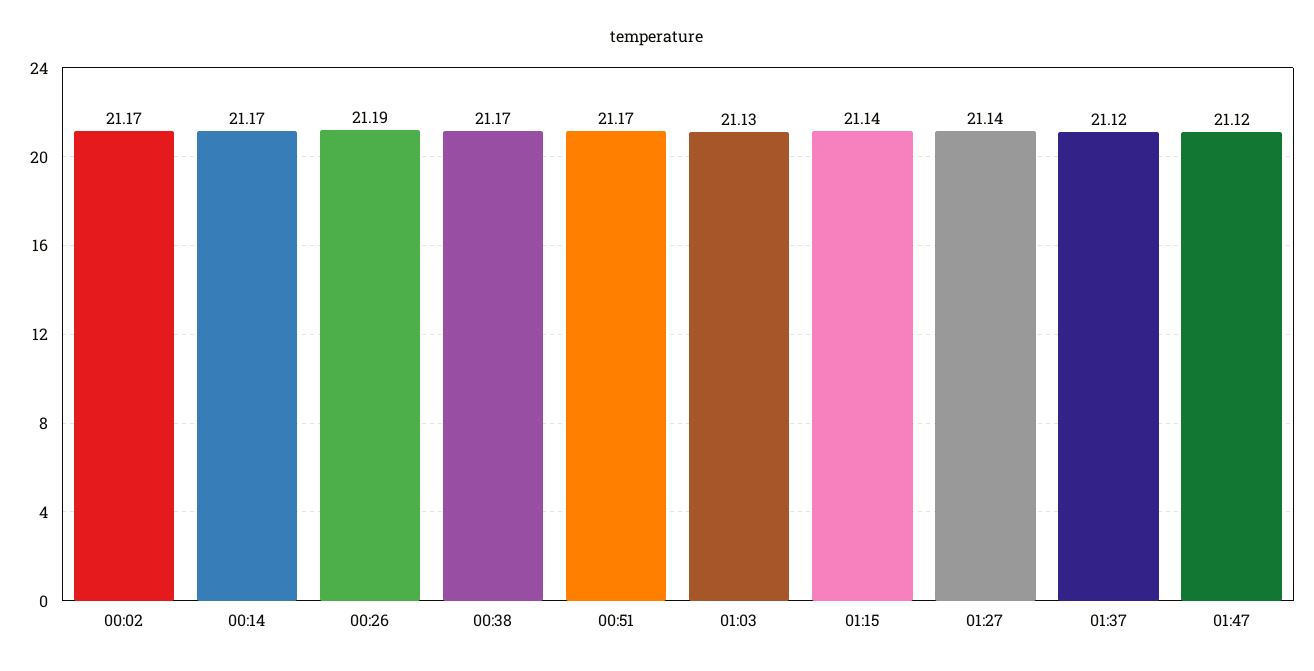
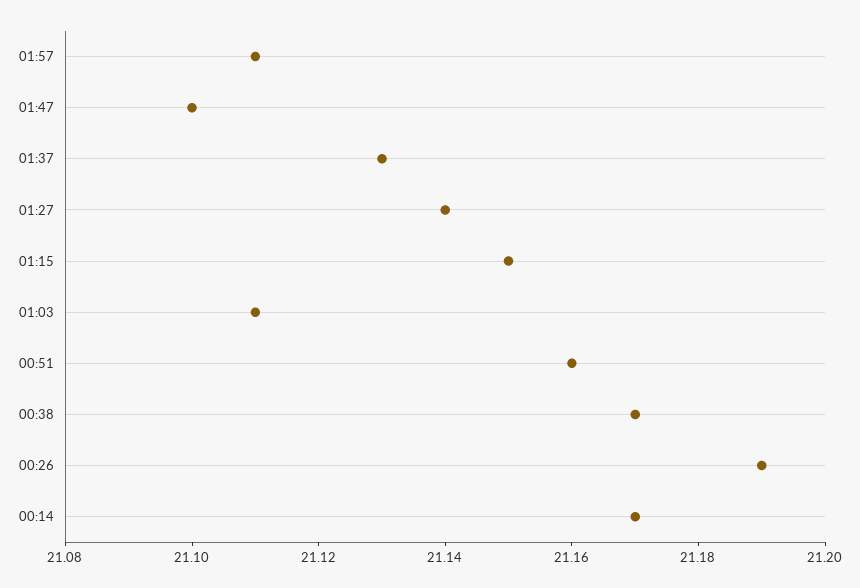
00:02: 21.17 -> none
00:51: 21.17 -> 21.16
01:03: 21.13 -> 21.11
01:15: 21.14 -> 21.15
01:37: 21.12 -> 21.13
01:47: 21.12 -> 21.1
01:57: none -> 21.11

